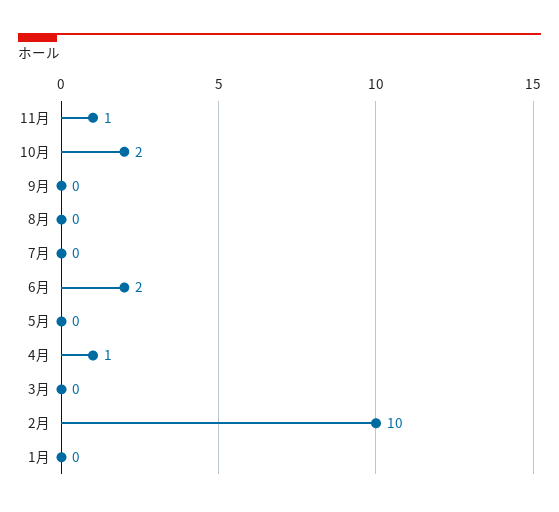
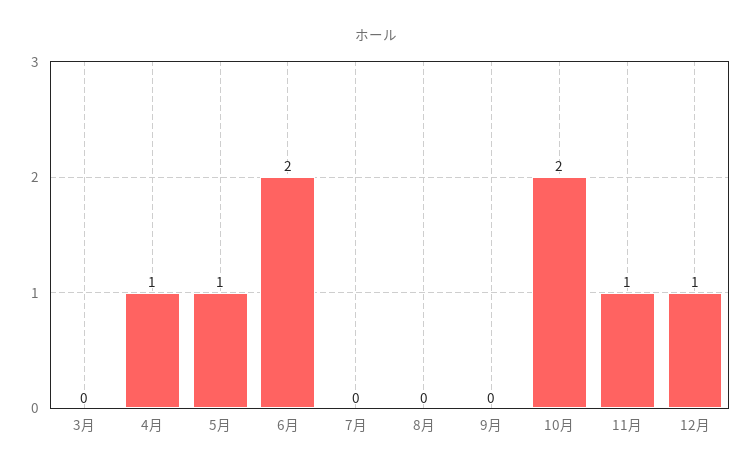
5月: 0 -> 1
2月: 10 -> none
1月: 0 -> none
12月: none -> 1

